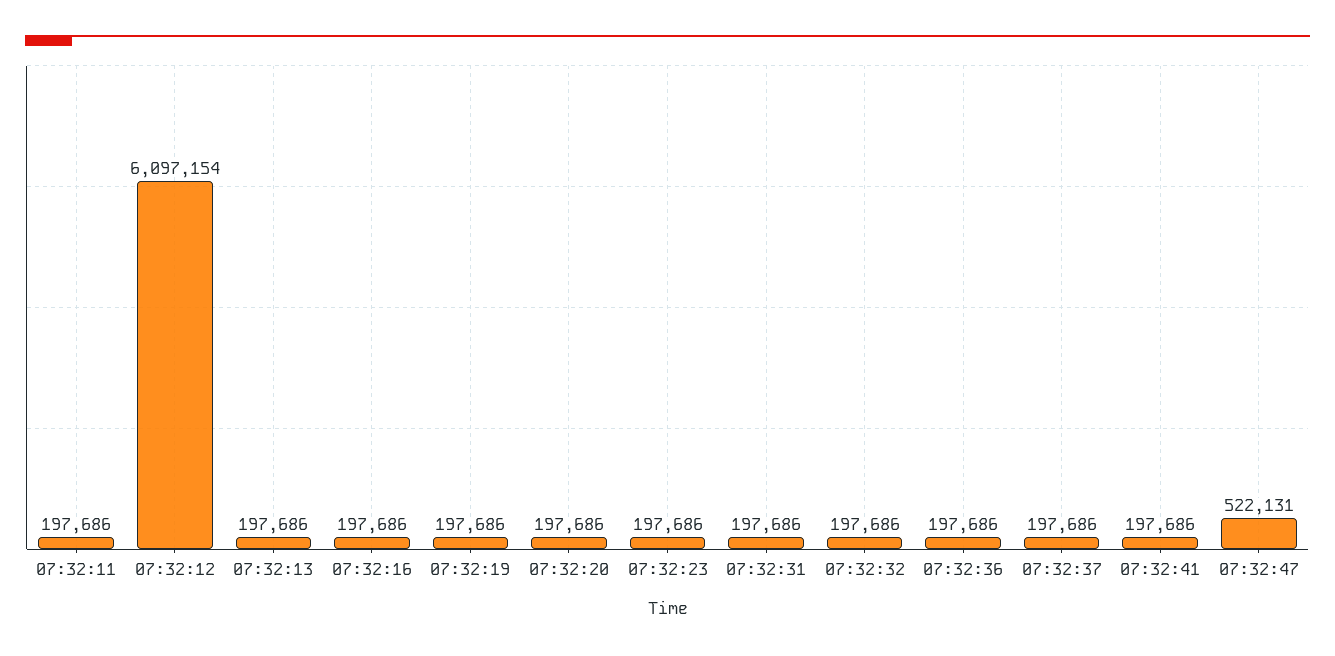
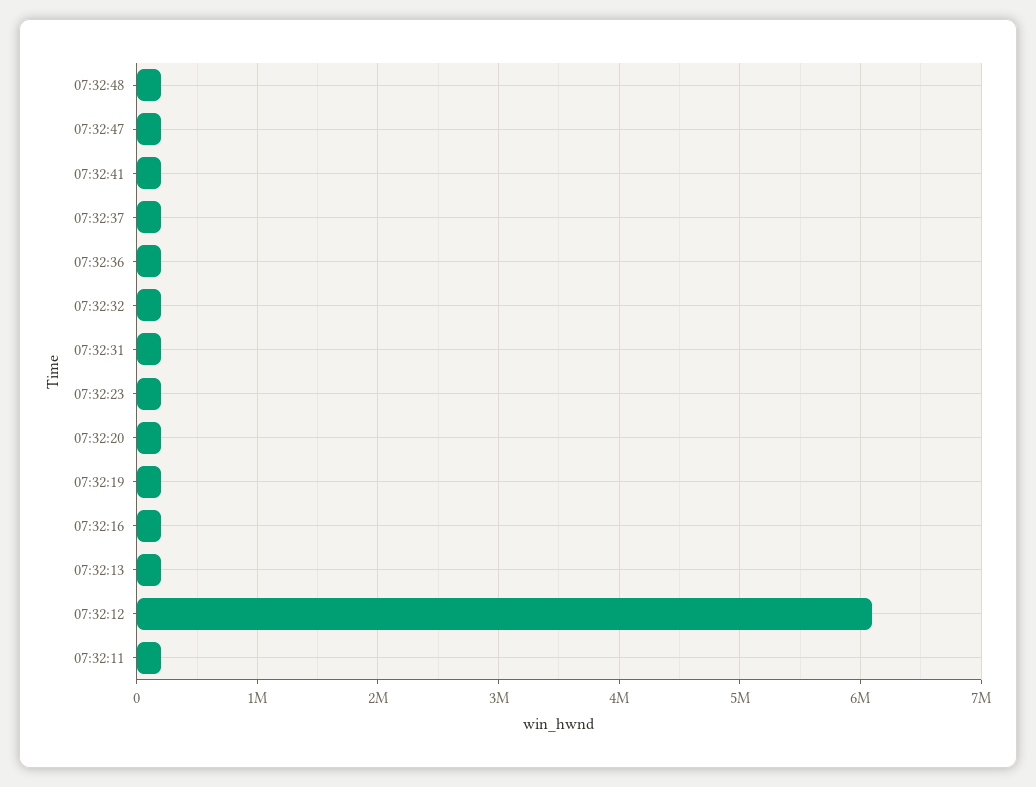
07:32:47: 522131 -> 200000
07:32:48: none -> 200000

